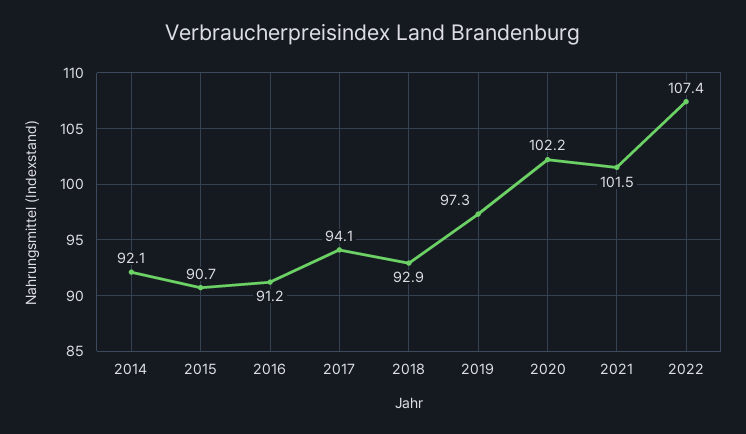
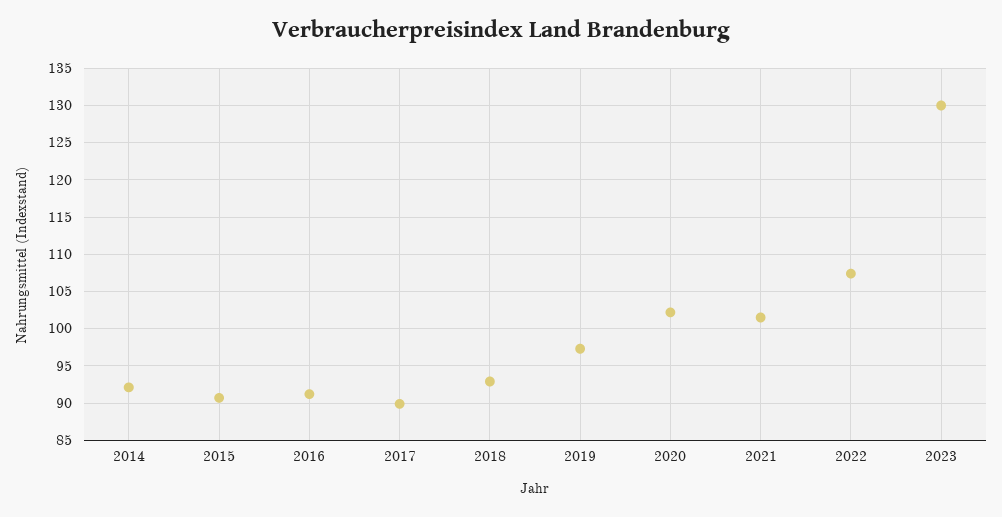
2017: 94.1 -> 90
2023: none -> 130

